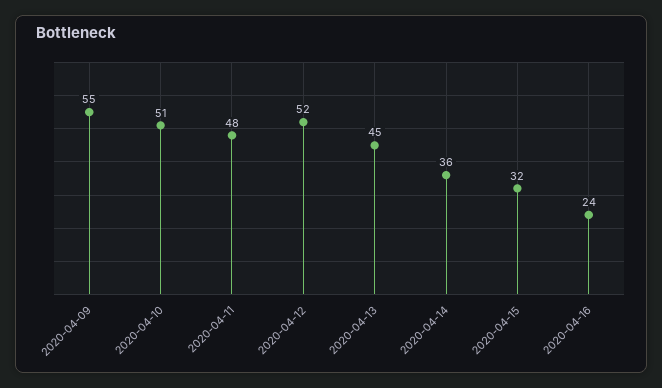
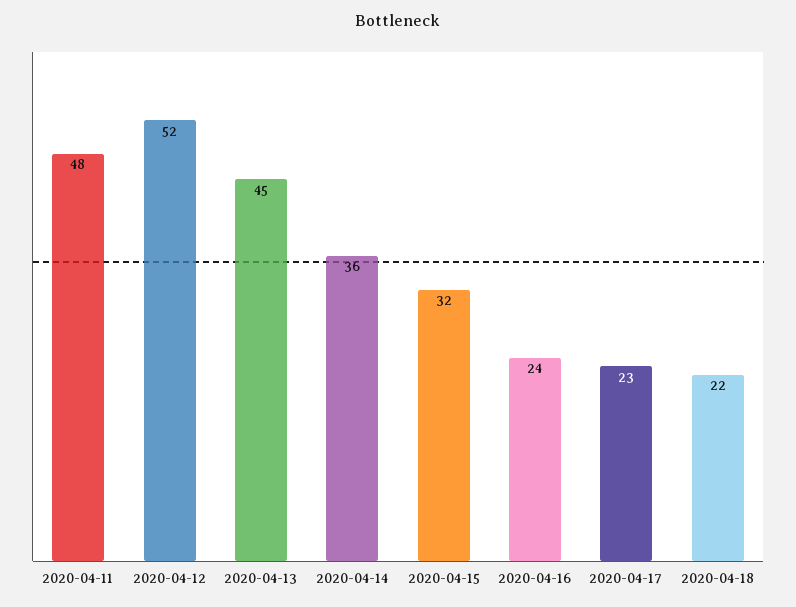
2020-04-09: 55 -> none
2020-04-10: 51 -> none
2020-04-17: none -> 23
2020-04-18: none -> 22

